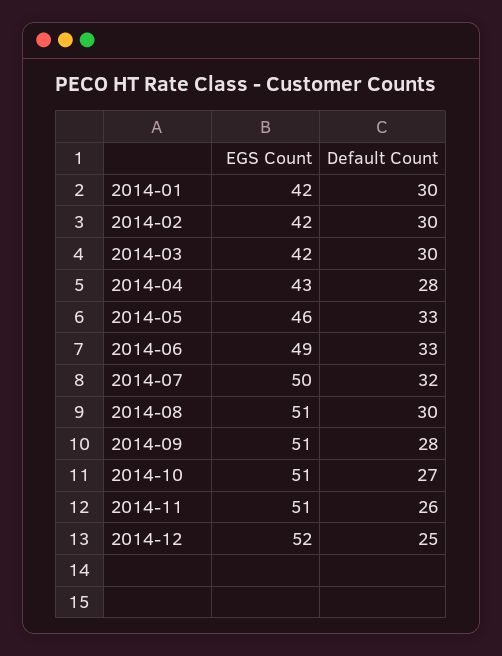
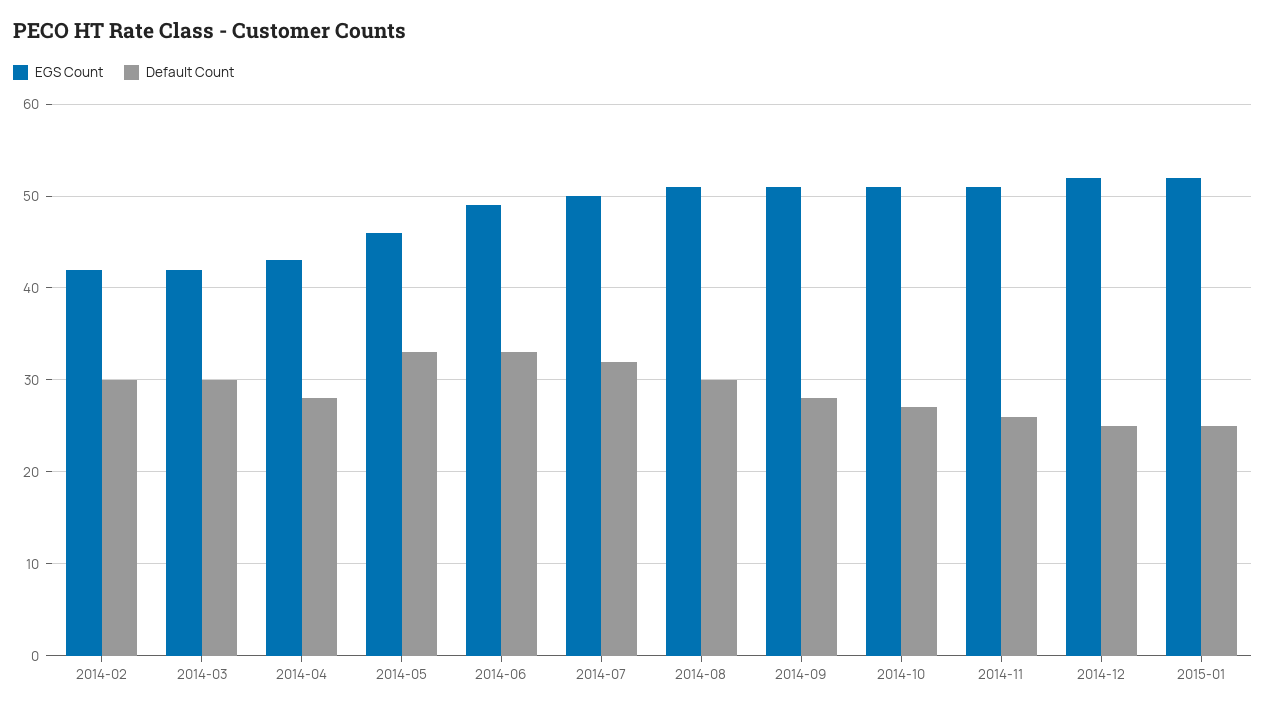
EGS Count, 2014-01: 42 -> none
Default Count, 2014-01: 30 -> none
EGS Count, 2015-01: none -> 52
Default Count, 2015-01: none -> 25

